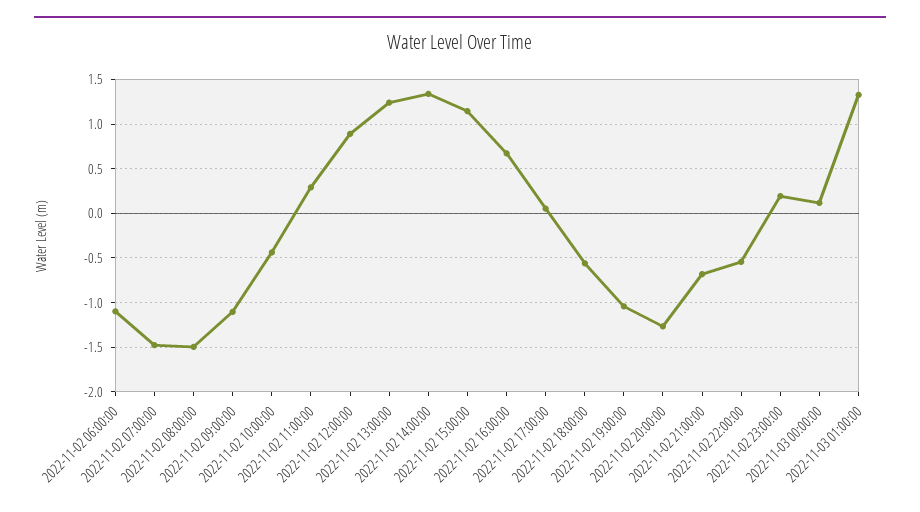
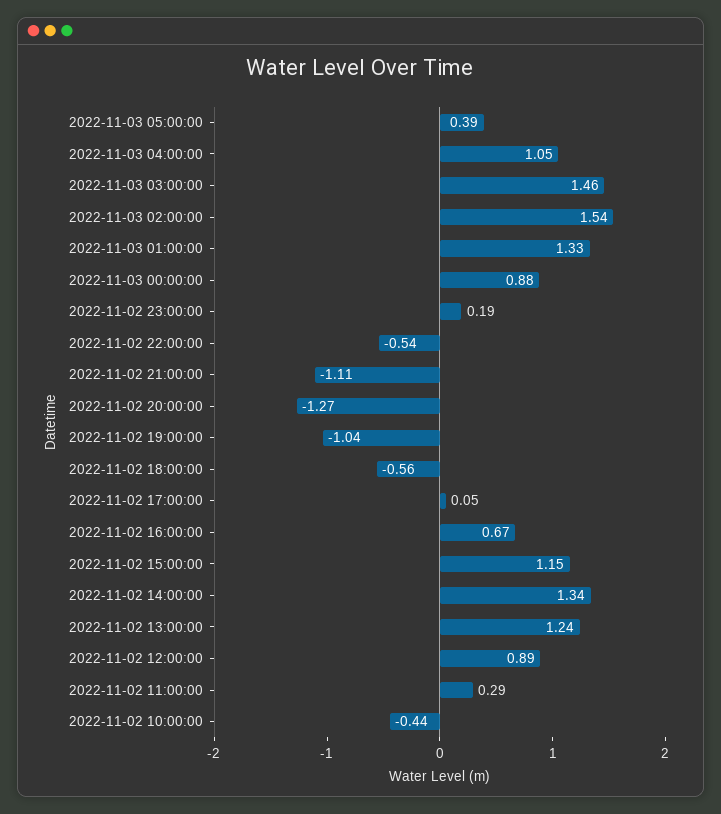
2022-11-02 06:00:00: -1.1 -> none
2022-11-02 07:00:00: -1.5 -> none
2022-11-02 08:00:00: -1.5 -> none
2022-11-02 09:00:00: -1.1 -> none
2022-11-02 21:00:00: -0.7 -> -1.11
2022-11-03 00:00:00: 0.1 -> 0.88
2022-11-03 05:00:00: none -> 0.39
2022-11-03 04:00:00: none -> 1.05
2022-11-03 03:00:00: none -> 1.46
2022-11-03 02:00:00: none -> 1.54

